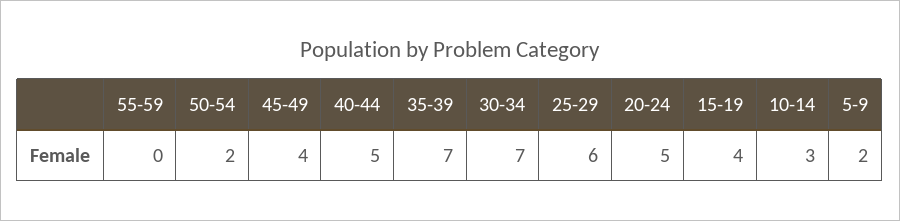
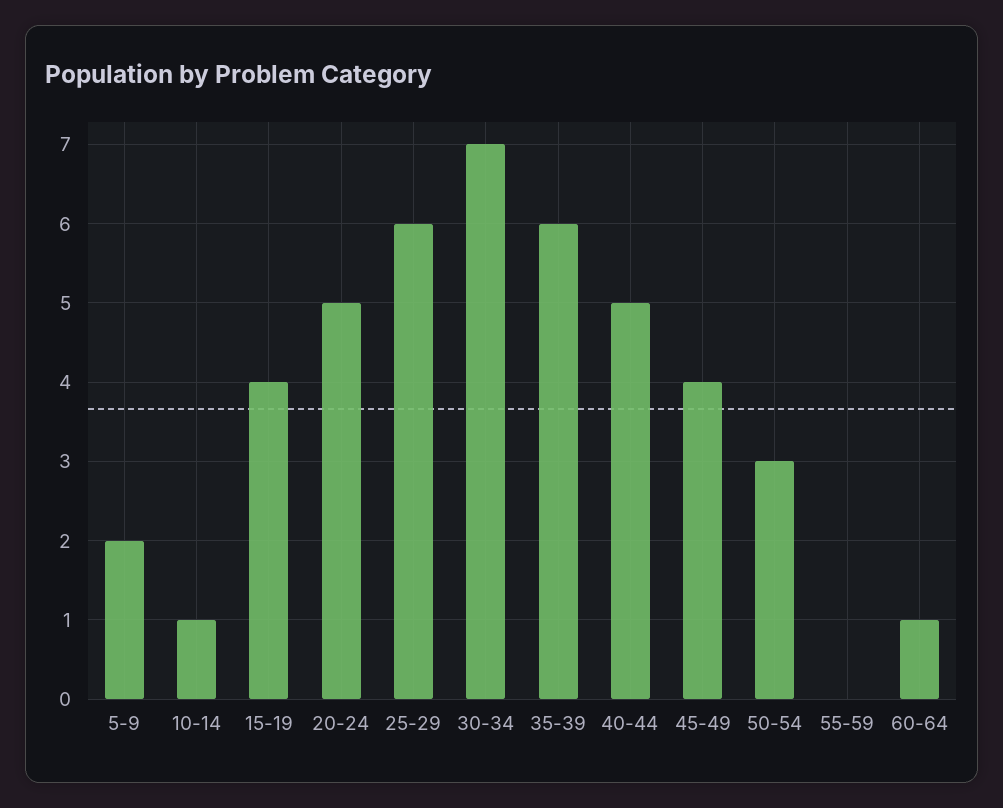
50-54: 2 -> 3
35-39: 7 -> 6
10-14: 3 -> 1
60-64: none -> 1

